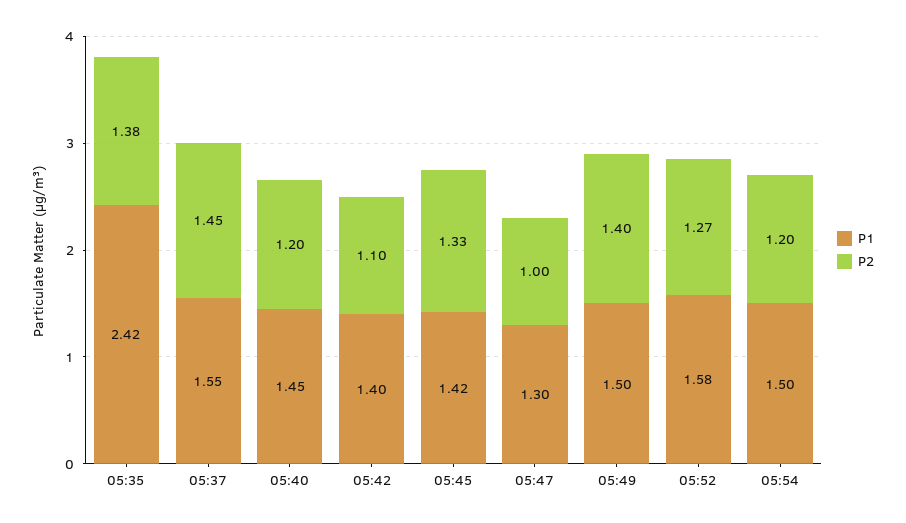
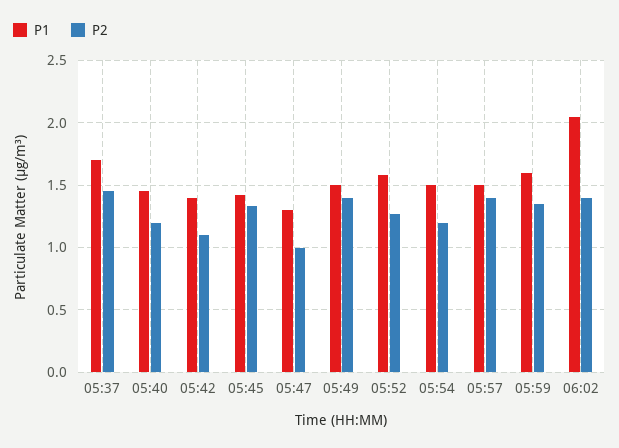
P1, 05:35: 2.42 -> none
P2, 05:35: 1.38 -> none
P1, 05:37: 1.55 -> 1.7
P1, 05:57: none -> 1.5
P2, 05:57: none -> 1.4
P1, 05:59: none -> 1.6
P2, 05:59: none -> 1.35
P1, 06:02: none -> 2.05
P2, 06:02: none -> 1.4

